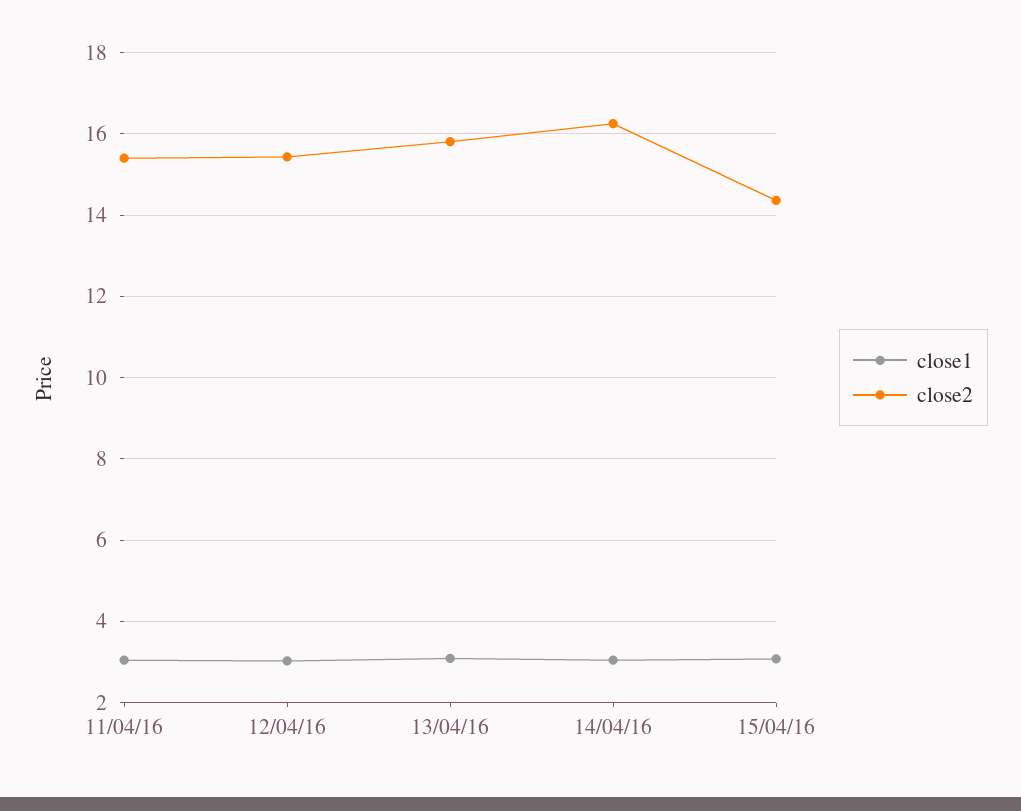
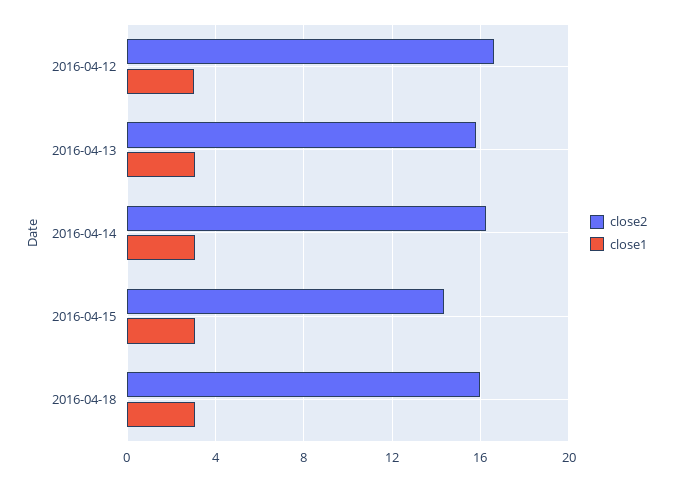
close1, 11/04/16: 3 -> none
close2, 11/04/16: 15.4 -> none
close2, 12/04/16: 15.4 -> 16.5
close2, 2016-04-18: none -> 16
close1, 2016-04-18: none -> 3

